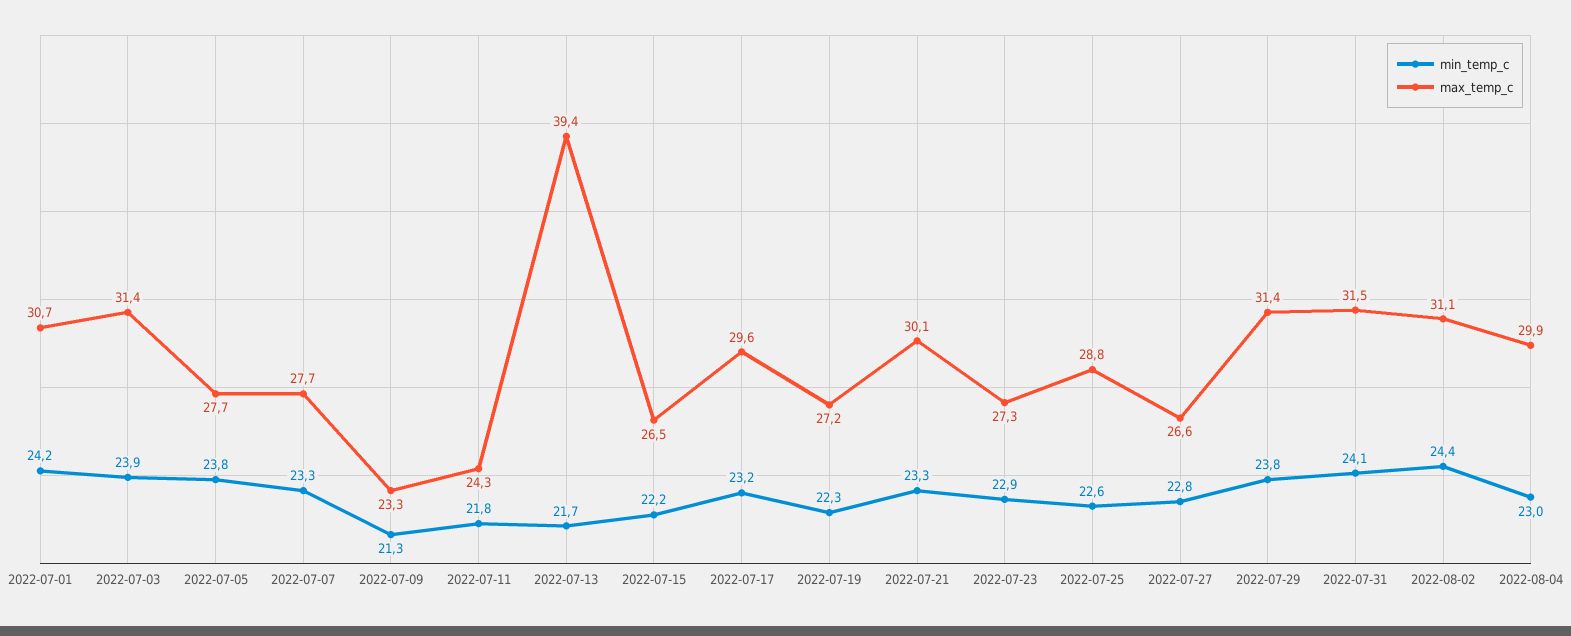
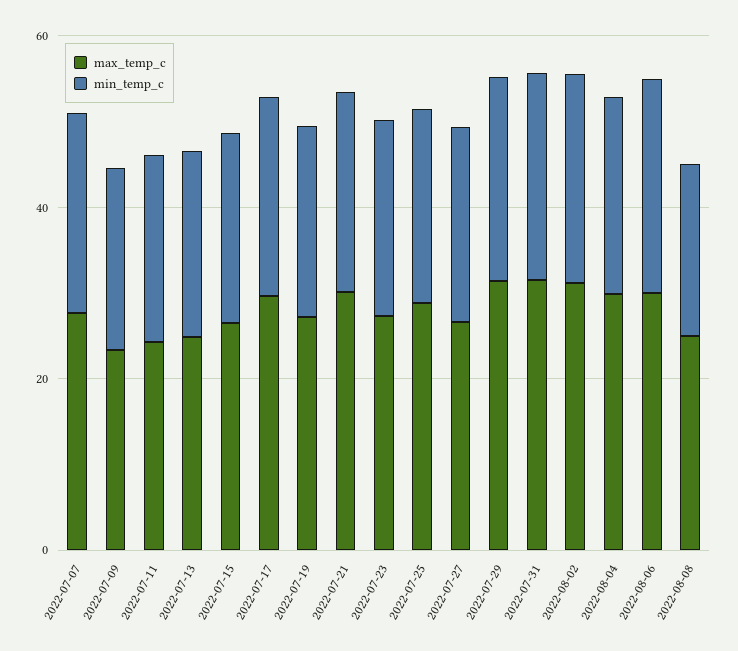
min_temp_c, 2022-07-01: 24.2 -> none
max_temp_c, 2022-07-01: 30.7 -> none
min_temp_c, 2022-07-03: 23.9 -> none
max_temp_c, 2022-07-03: 31.4 -> none
min_temp_c, 2022-07-05: 23.8 -> none
max_temp_c, 2022-07-05: 27.7 -> none
max_temp_c, 2022-07-13: 39.4 -> 25
max_temp_c, 2022-08-06: none -> 30
min_temp_c, 2022-08-06: none -> 25
max_temp_c, 2022-08-08: none -> 25
min_temp_c, 2022-08-08: none -> 20

